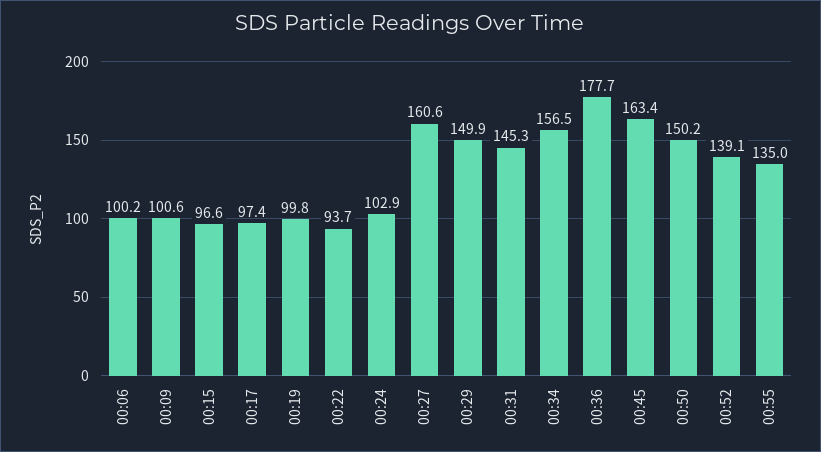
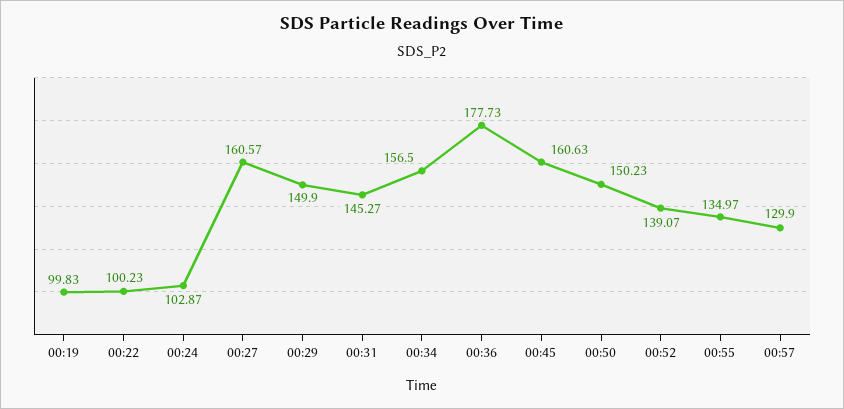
00:06: 100.2 -> none
00:09: 100.6 -> none
00:15: 96.6 -> none
00:17: 97.4 -> none
00:22: 93.7 -> 100.23
00:45: 163.4 -> 160.63
00:57: none -> 129.9

